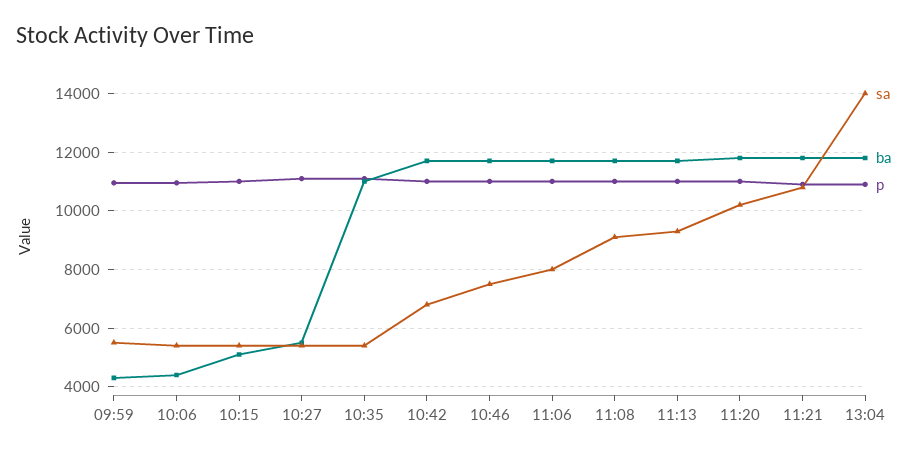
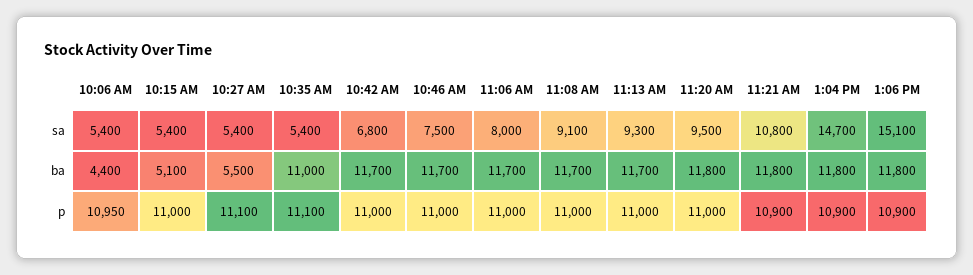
sa, 09:59: 5500 -> none
ba, 09:59: 4250 -> none
p, 09:59: 11000 -> none
sa, 11:20: 10250 -> 9500
sa, 13:04: 14000 -> 14700
sa, 1:06 PM: none -> 15100
ba, 1:06 PM: none -> 11800
p, 1:06 PM: none -> 10900

